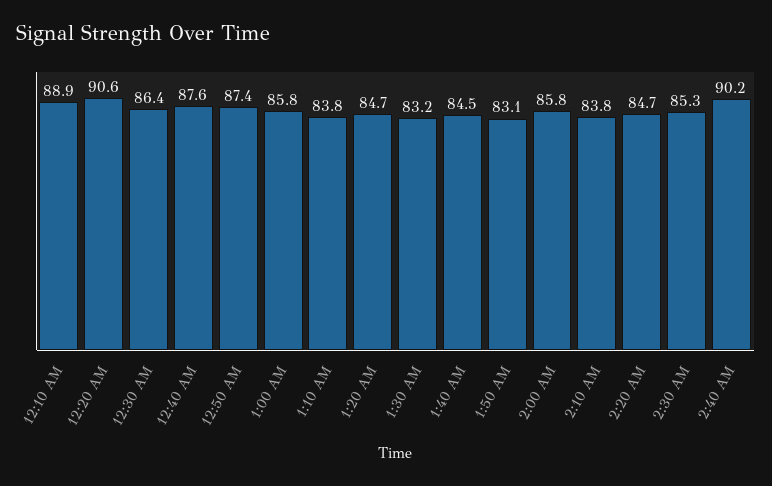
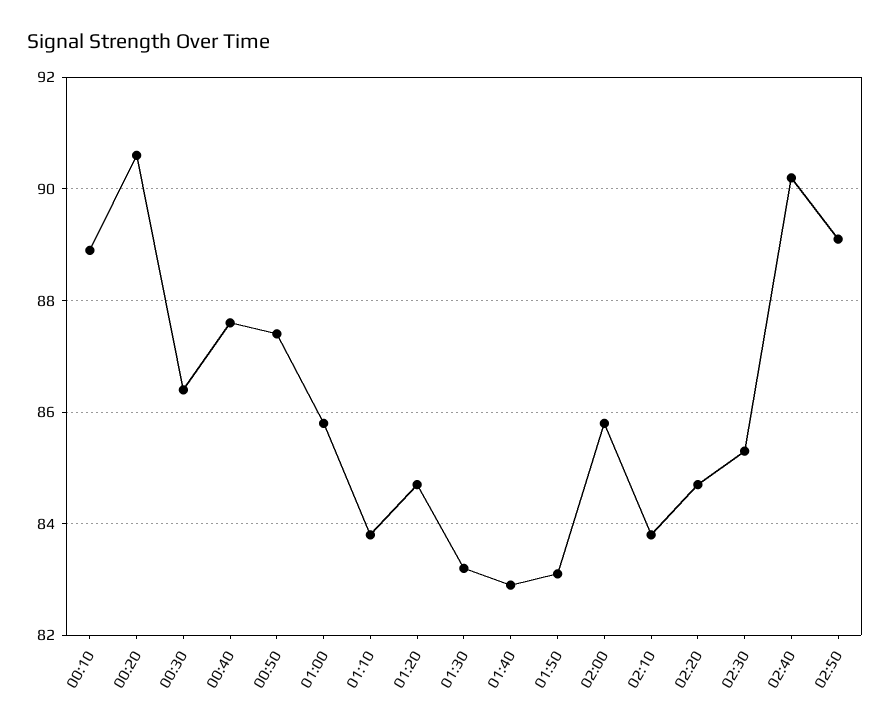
1:40 AM: 84.5 -> 83
02:50: none -> 89

